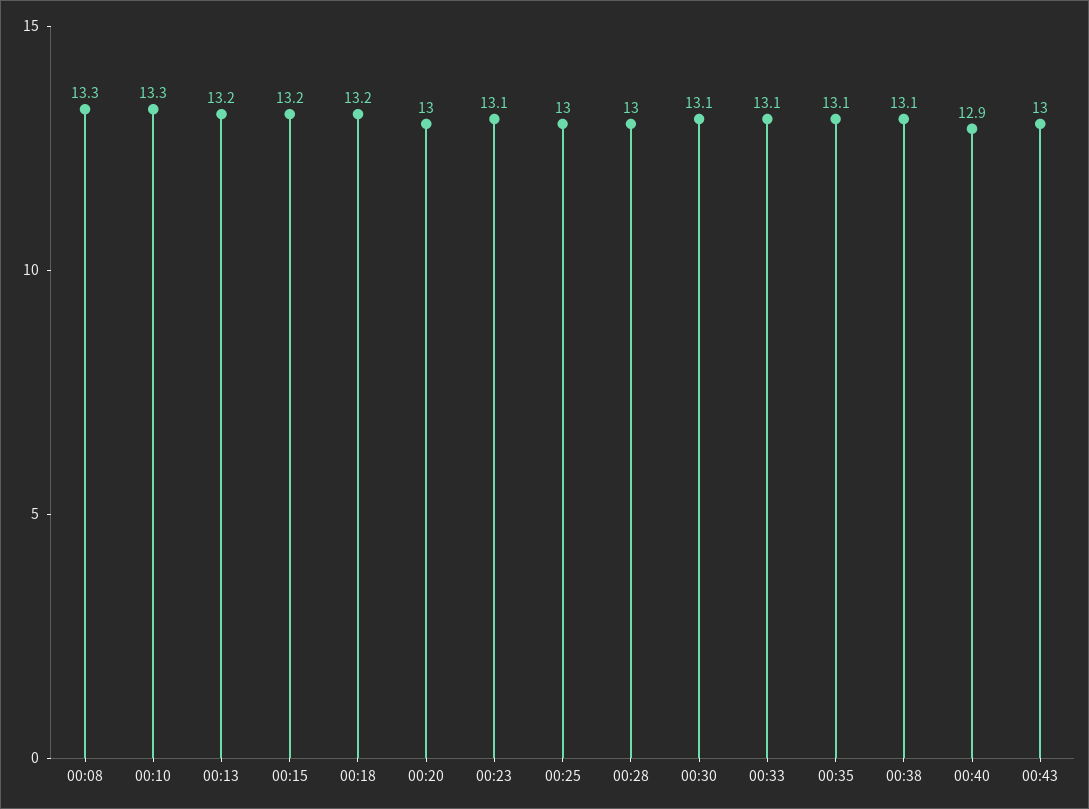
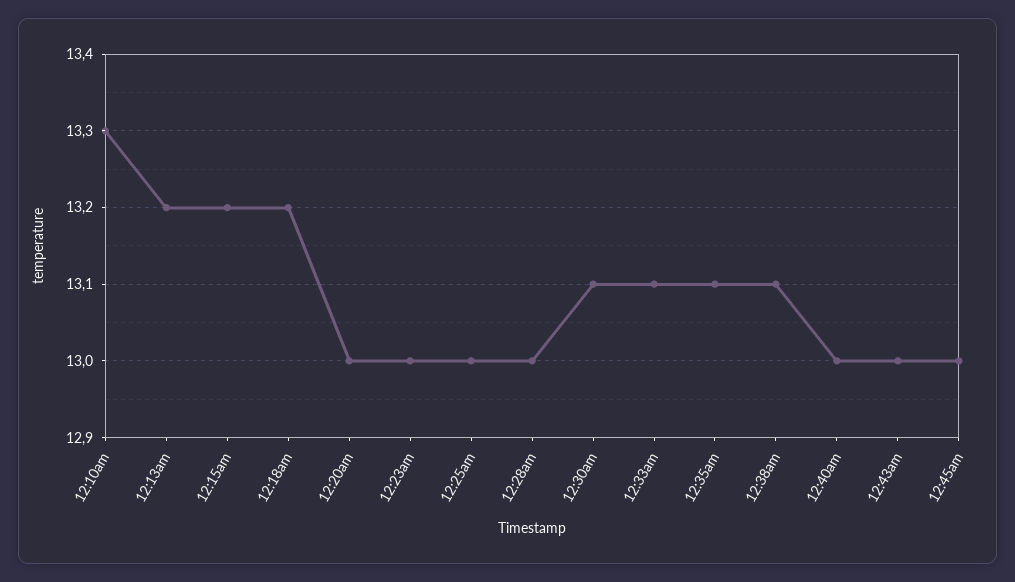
00:08: 13.3 -> none
00:23: 13.1 -> 13
00:40: 12.9 -> 13
12:45am: none -> 13

